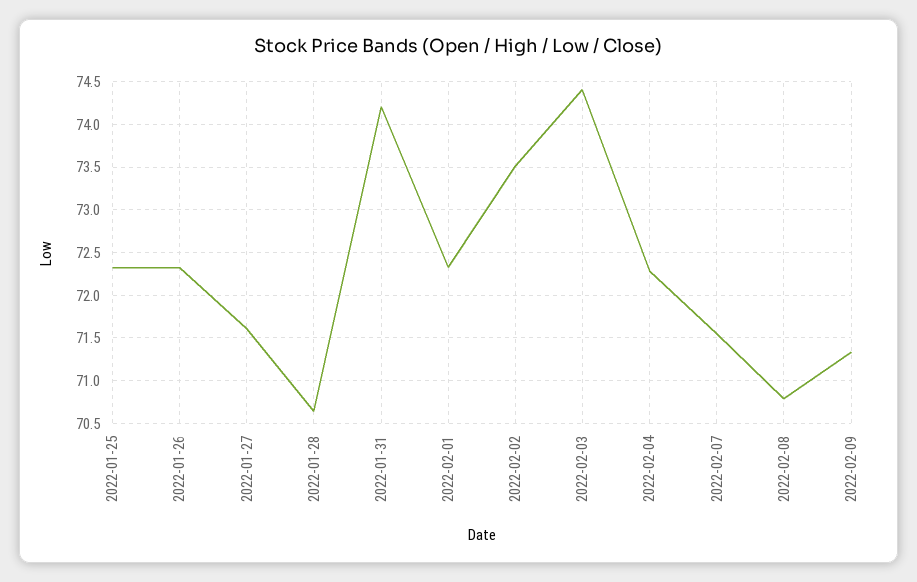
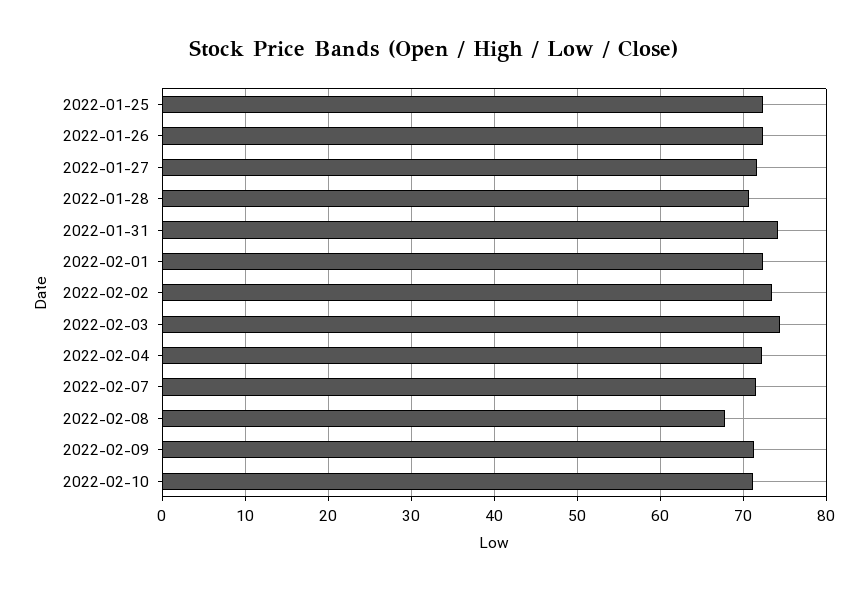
2022-02-08: 70.8 -> 68
2022-02-10: none -> 71

